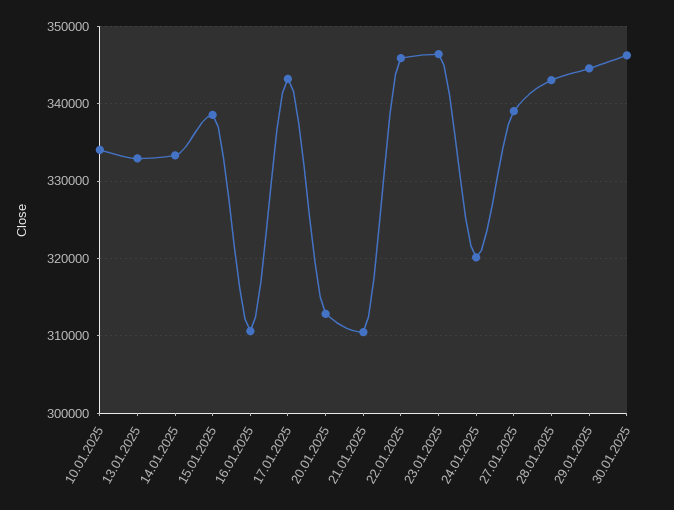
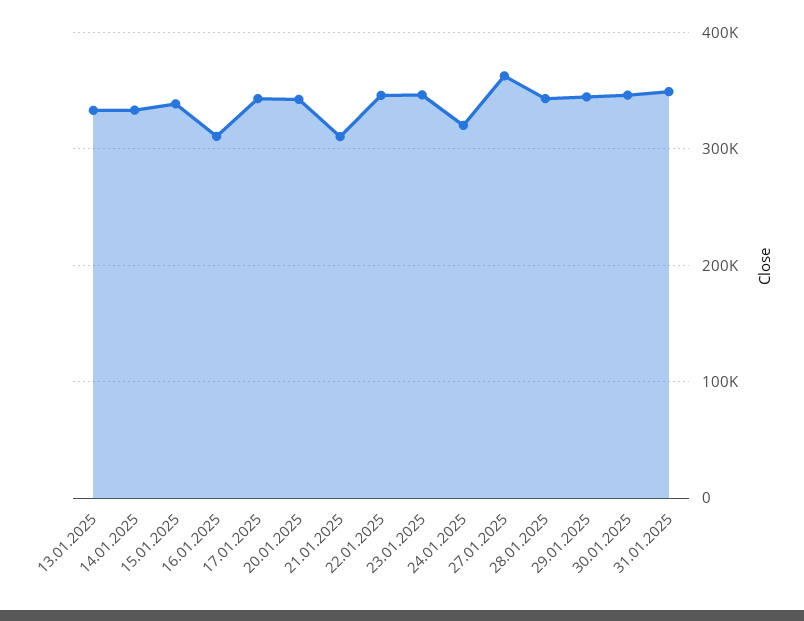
10.01.2025: 334000 -> none
20.01.2025: 313000 -> 340000
27.01.2025: 339000 -> 360000
31.01.2025: none -> 350000

